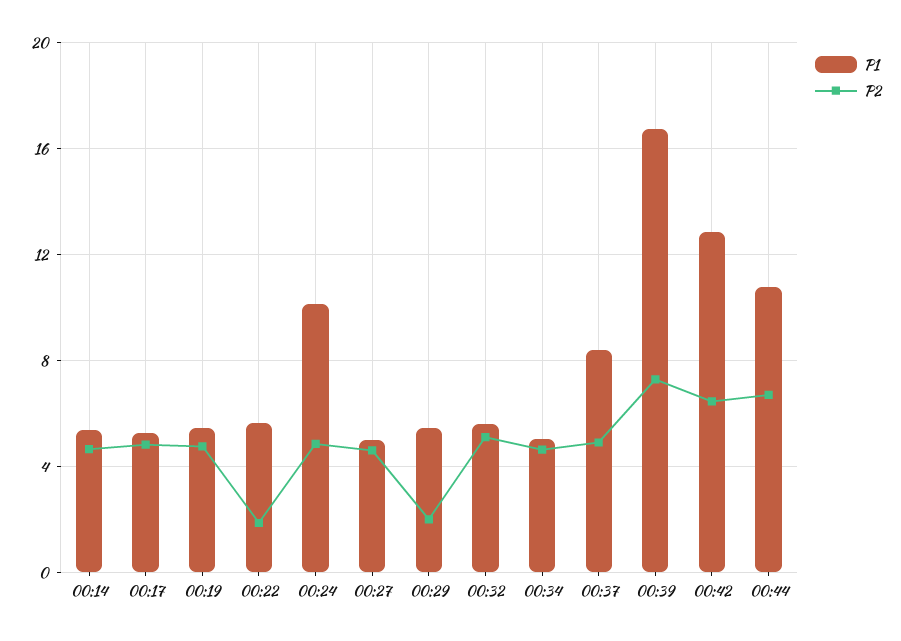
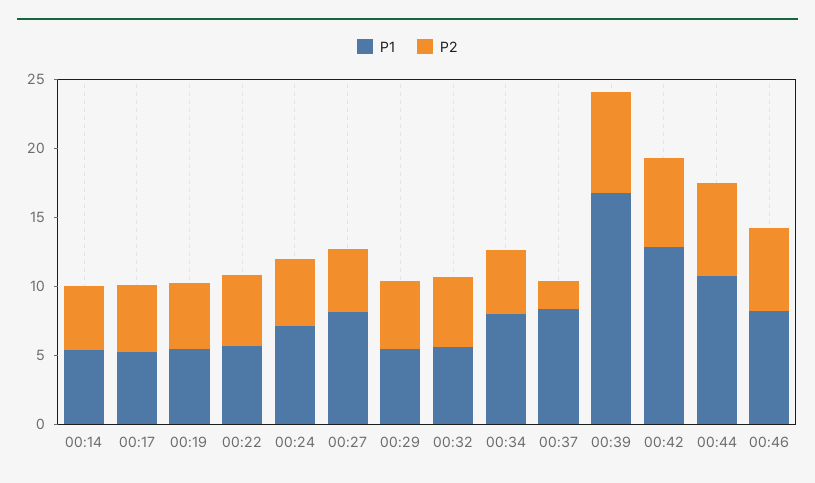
P2, 00:22: 2 -> 5
P1, 00:24: 10 -> 7
P1, 00:27: 5 -> 8
P2, 00:29: 2 -> 5
P1, 00:34: 5 -> 8
P2, 00:37: 5 -> 2
P1, 00:46: none -> 8
P2, 00:46: none -> 6

